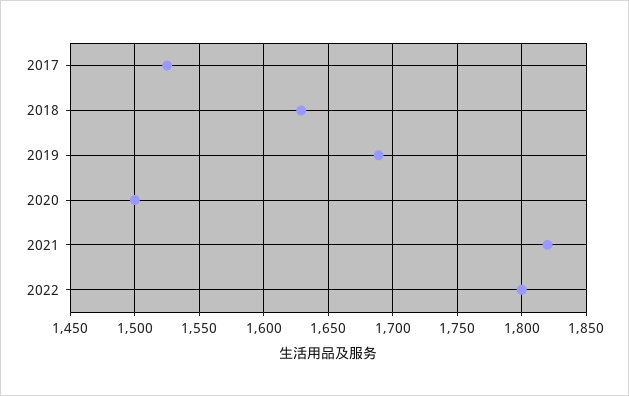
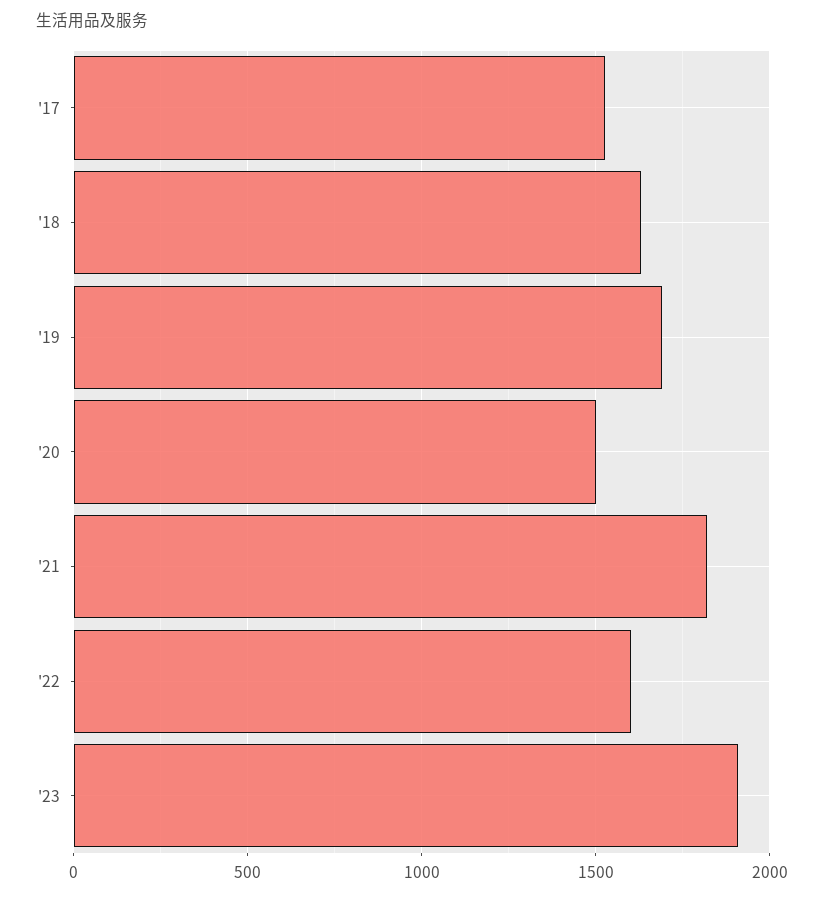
2022: 1800 -> 1600
'23: none -> 1900

